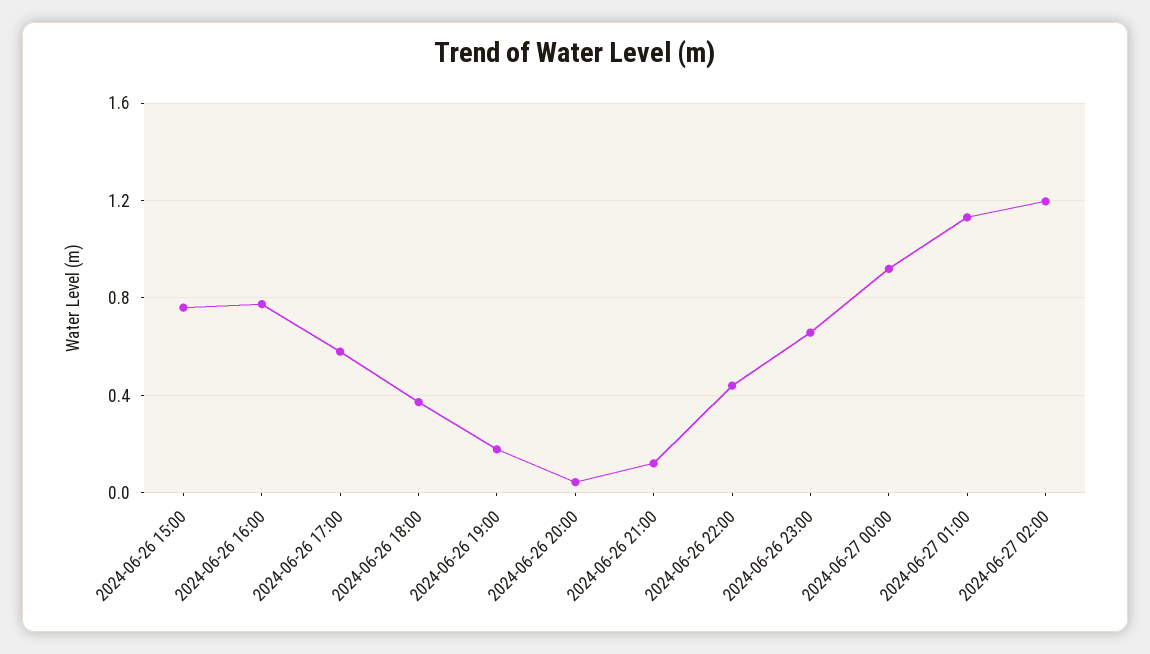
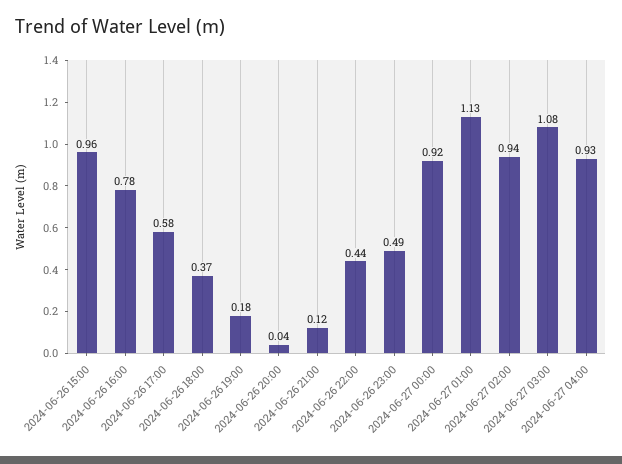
2024-06-26 15:00: 0.75 -> 0.96
2024-06-26 23:00: 0.65 -> 0.49
2024-06-27 02:00: 1.2 -> 0.94
2024-06-27 03:00: none -> 1.08
2024-06-27 04:00: none -> 0.93

